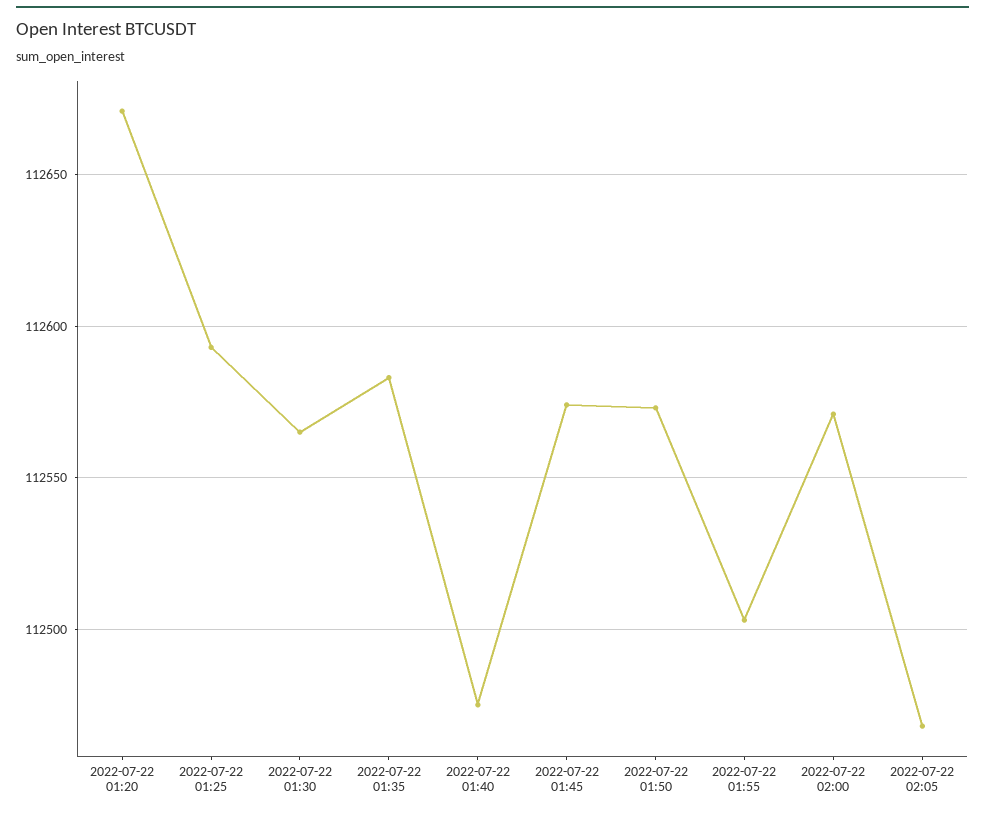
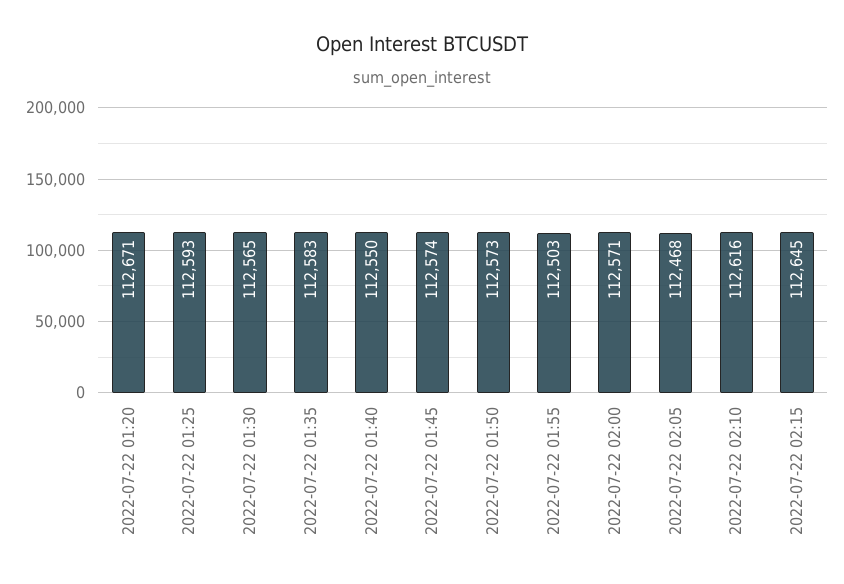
2022-07-22 01:40: 112475 -> 112550
2022-07-22 02:10: none -> 112616
2022-07-22 02:15: none -> 112645

